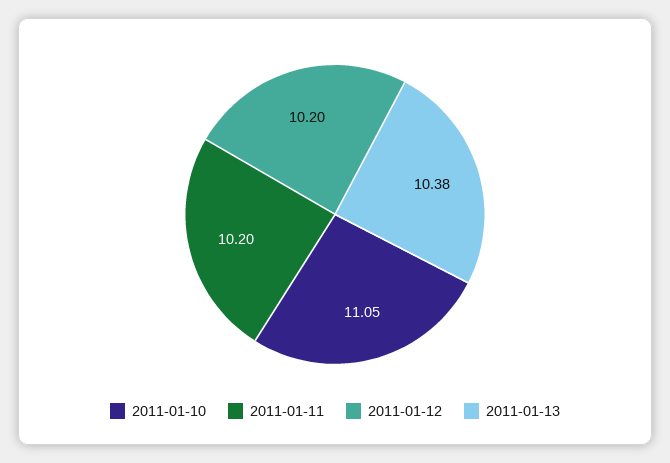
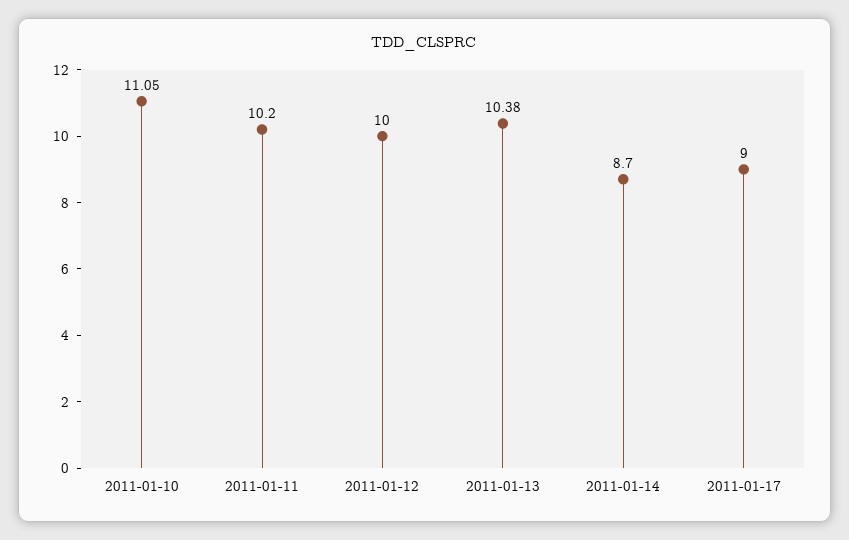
2011-01-12: 10.2 -> 10
2011-01-14: none -> 8.7
2011-01-17: none -> 9

